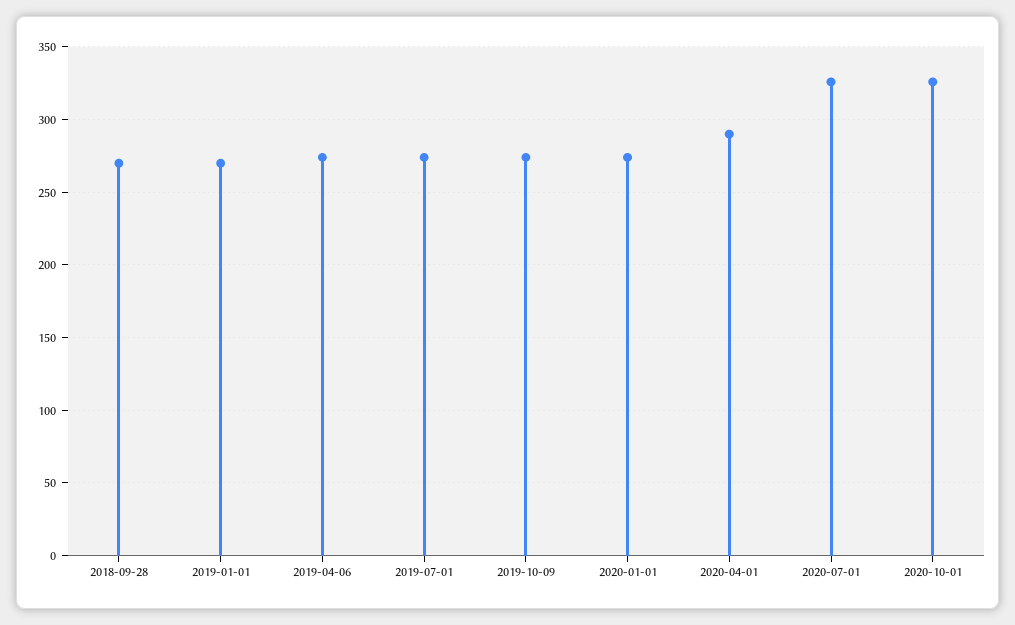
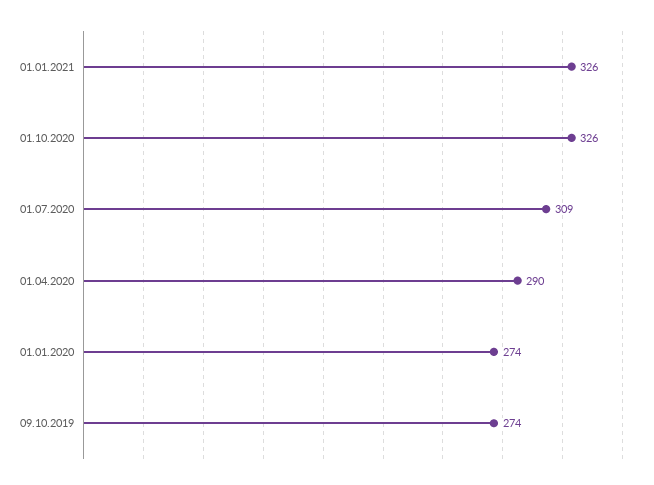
2018-09-28: 270 -> none
2019-01-01: 270 -> none
2019-04-06: 275 -> none
2019-07-01: 275 -> none
2020-07-01: 325 -> 309
01.01.2021: none -> 326

